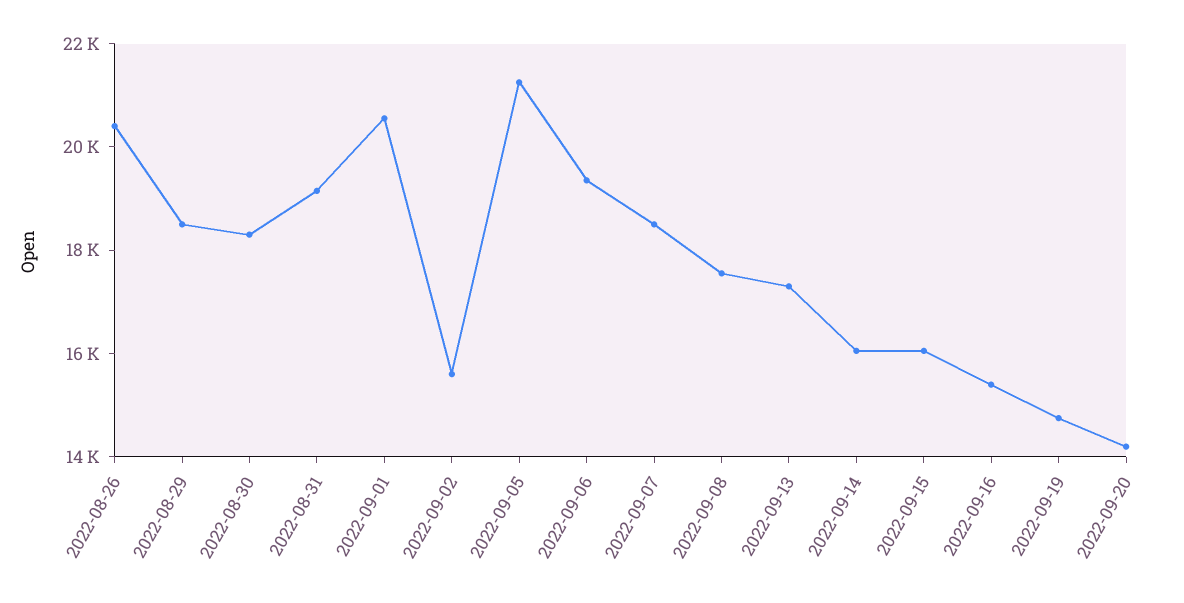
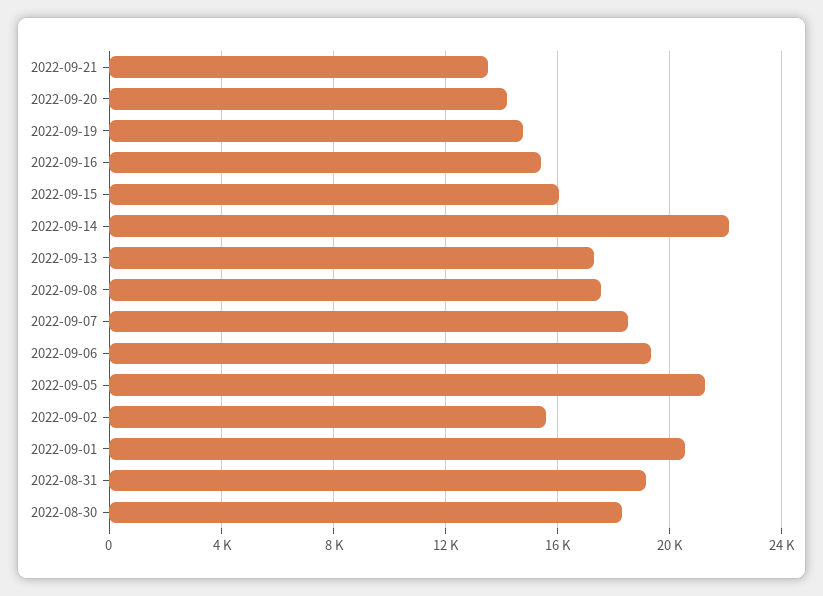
2022-08-26: 20500 -> none
2022-08-29: 18500 -> none
2022-09-14: 16000 -> 22000
2022-09-21: none -> 13500

